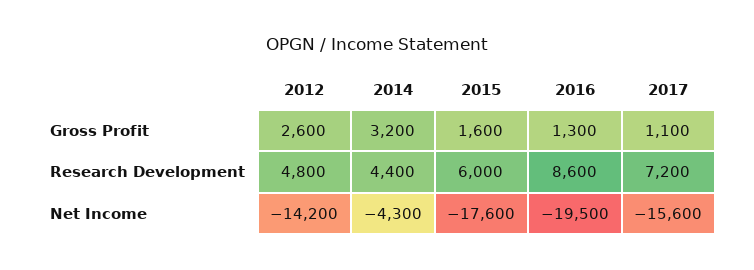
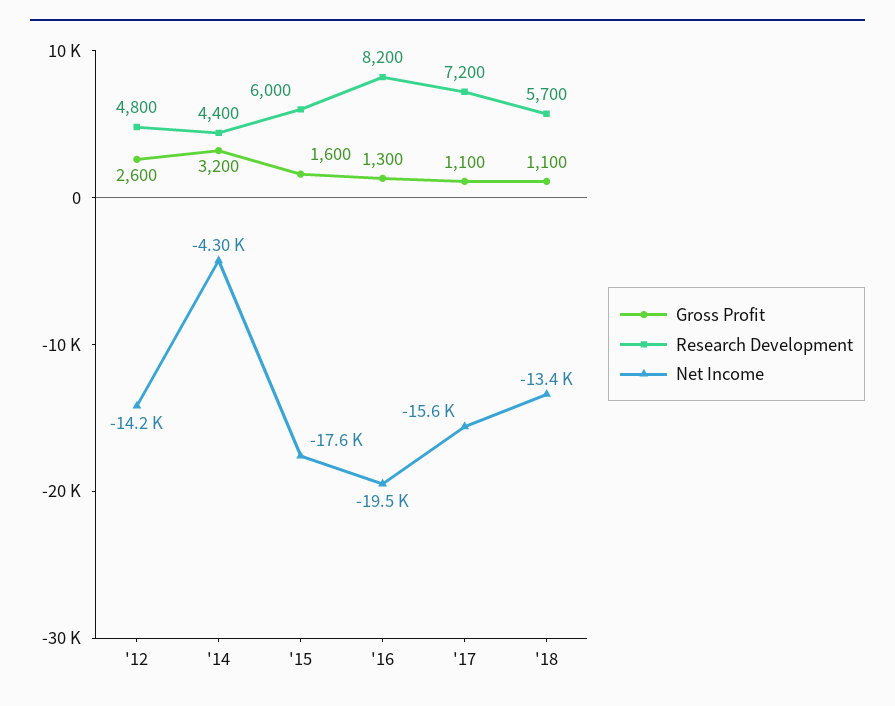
Research Development, 2016: 8600 -> 8200
Gross Profit, '18: none -> 1100
Research Development, '18: none -> 5700
Net Income, '18: none -> -13400

